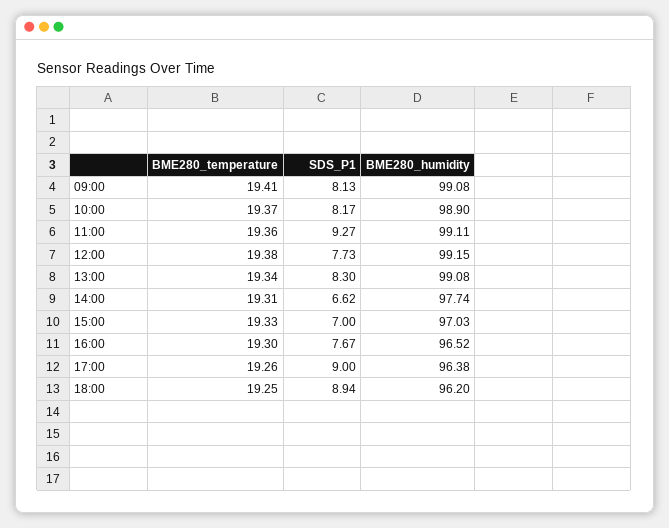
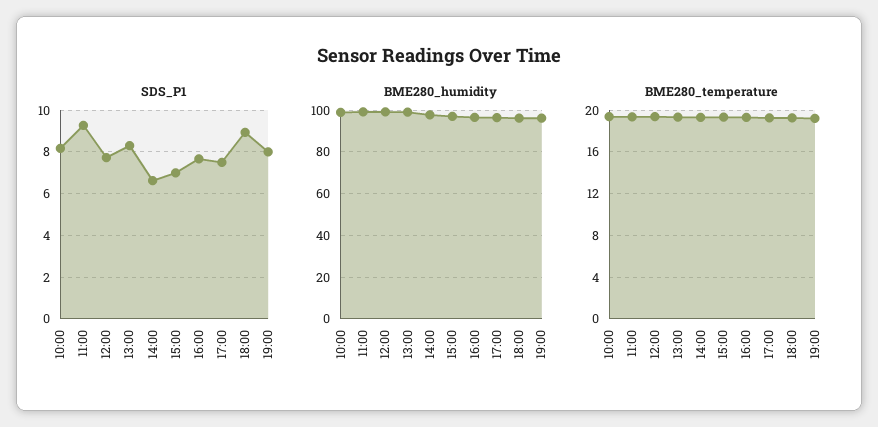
BME280_temperature, 09:00: 19.41 -> none
SDS_P1, 09:00: 8.13 -> none
BME280_humidity, 09:00: 99.08 -> none
SDS_P1, 17:00: 9 -> 7.5
SDS_P1, 19:00: none -> 8
BME280_humidity, 19:00: none -> 95
BME280_temperature, 19:00: none -> 19

